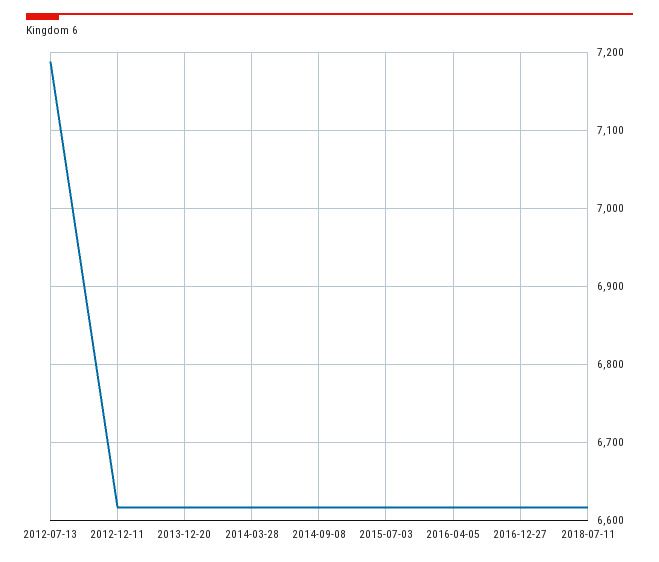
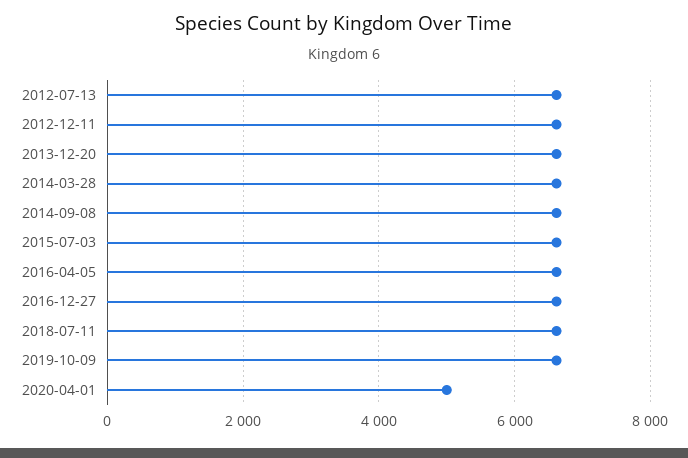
2012-07-13: 7190 -> 6600
2019-10-09: none -> 6600
2020-04-01: none -> 5000

